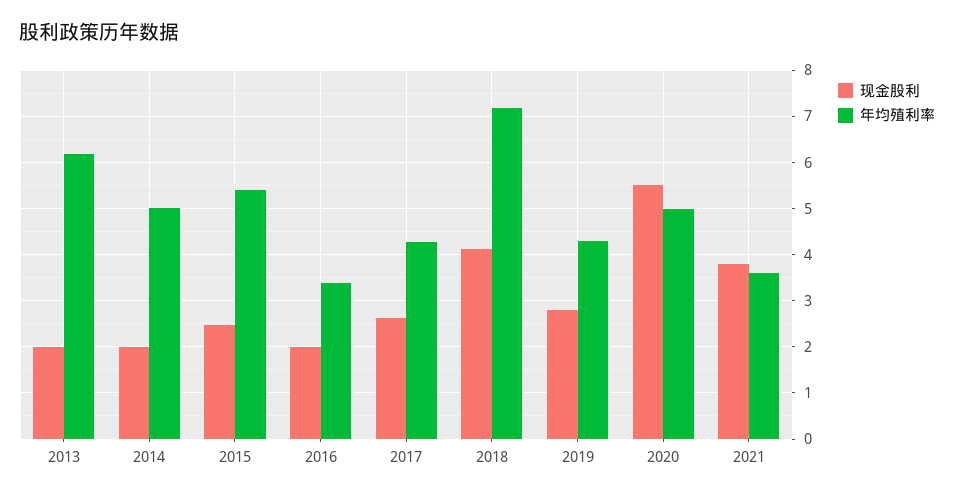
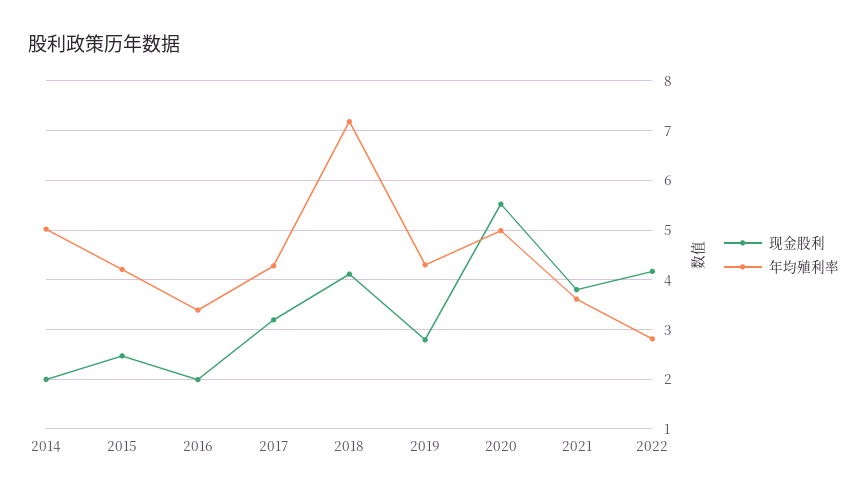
现金股利, 2013: 2 -> none
年均殖利率, 2013: 6.2 -> none
年均殖利率, 2015: 5.4 -> 4.2
现金股利, 2017: 2.6 -> 3.2
现金股利, 2022: none -> 4.2
年均殖利率, 2022: none -> 2.8

